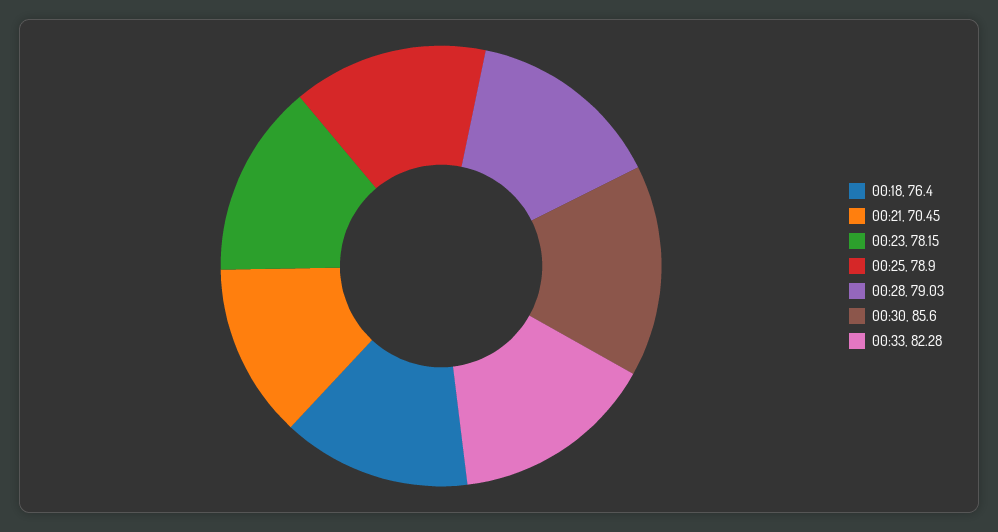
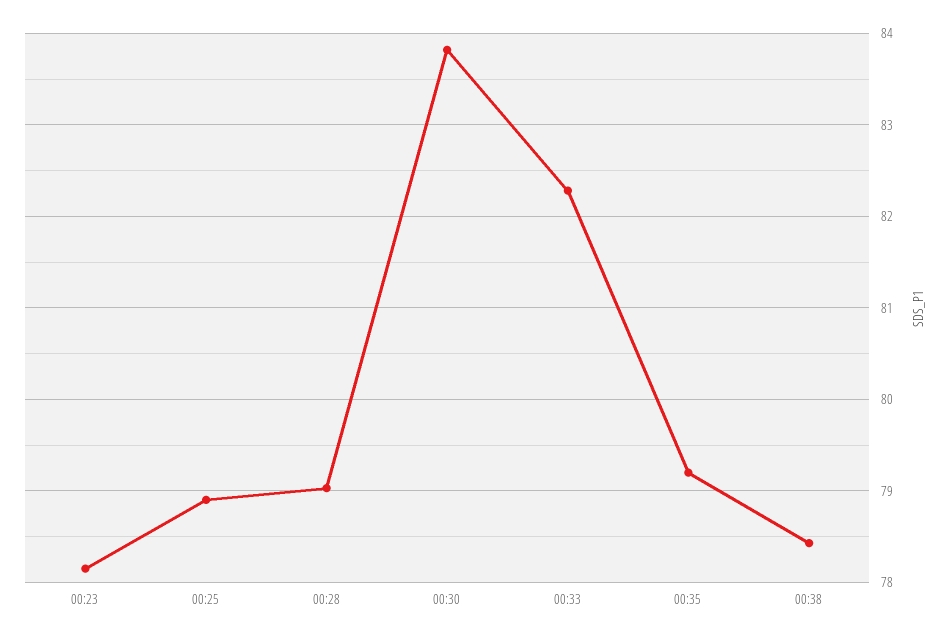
00:18: 76.4 -> none
00:21: 70.45 -> none
00:30: 85.6 -> 83.8
00:35: none -> 79.2
00:38: none -> 78.4

